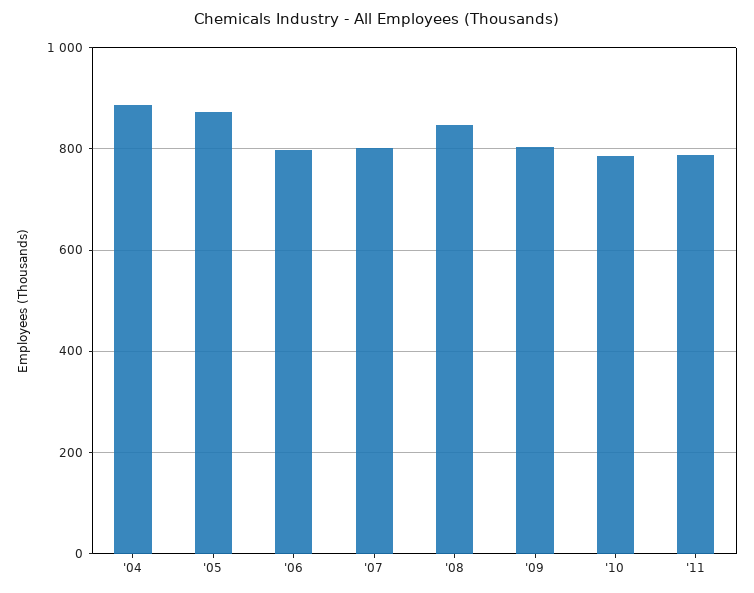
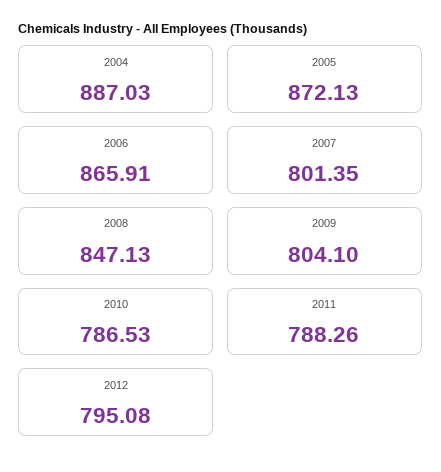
'06: 800 -> 865.91
2012: none -> 795.08

